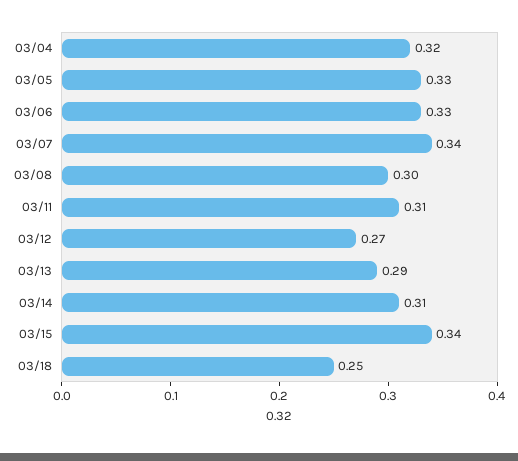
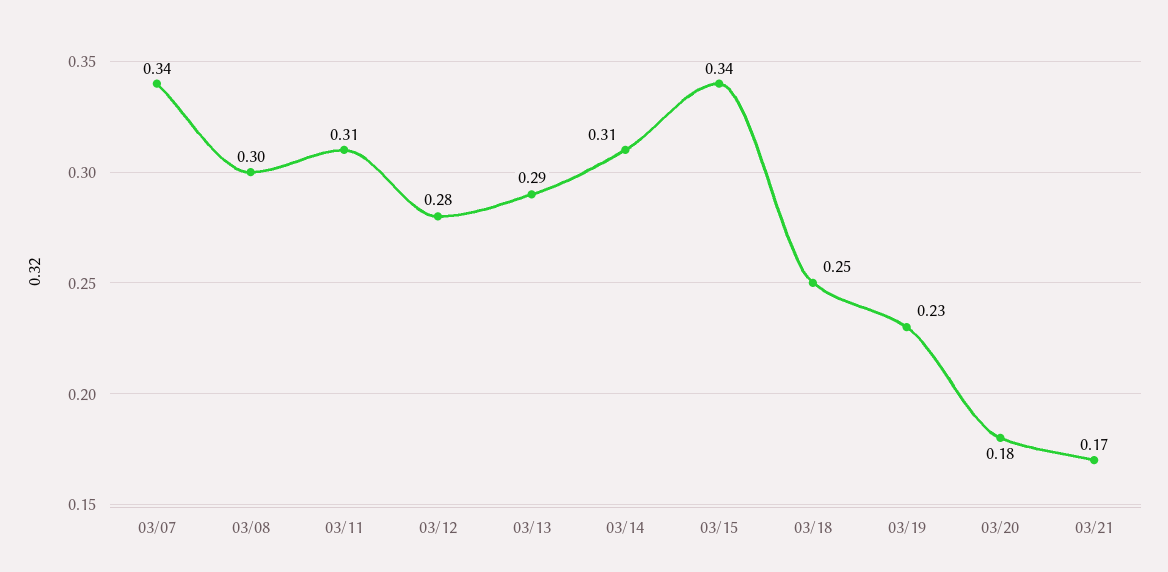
03/04: 0.32 -> none
03/05: 0.33 -> none
03/06: 0.33 -> none
03/12: 0.27 -> 0.28
03/19: none -> 0.23
03/20: none -> 0.18
03/21: none -> 0.17

